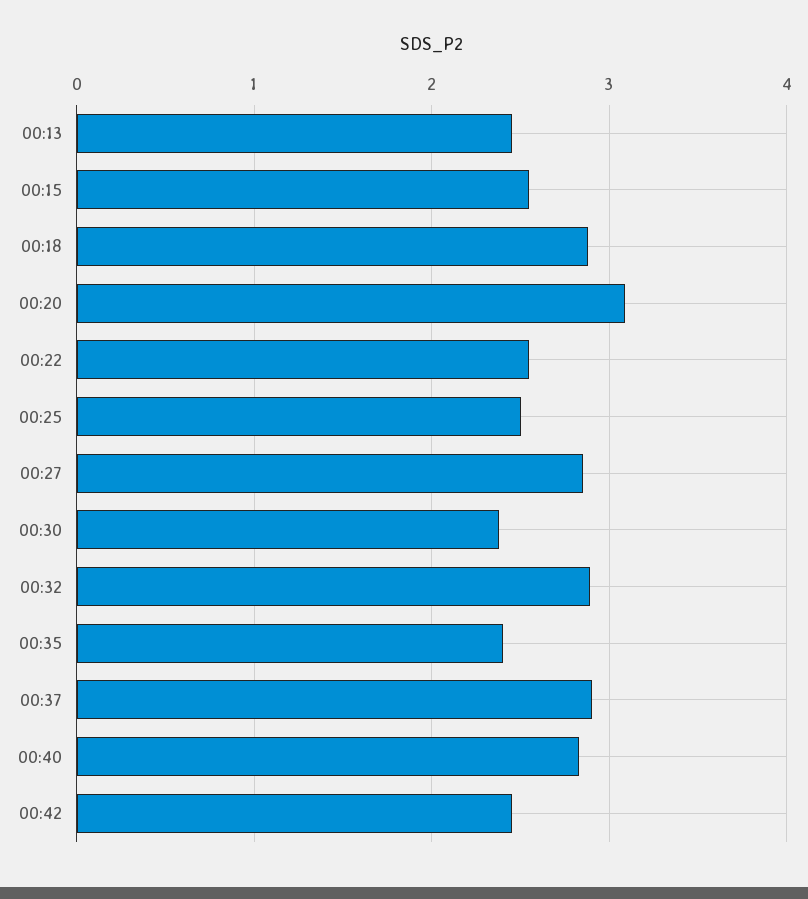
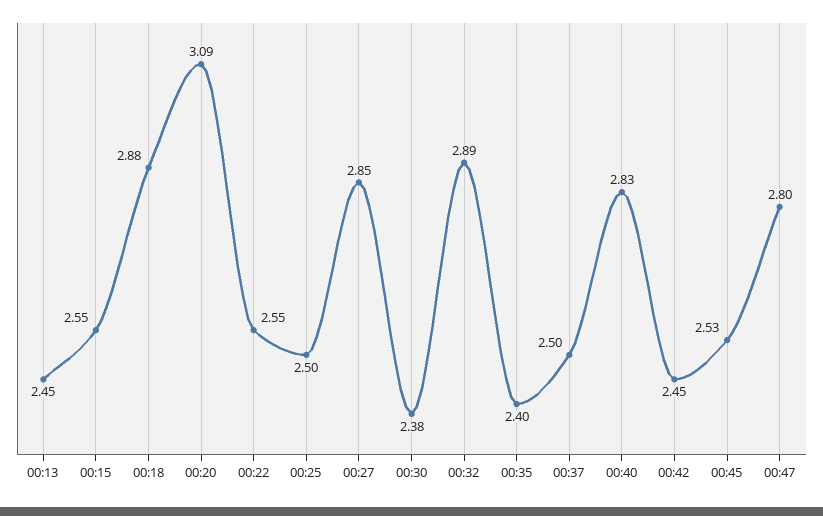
00:37: 2.9 -> 2.5
00:45: none -> 2.53
00:47: none -> 2.8

